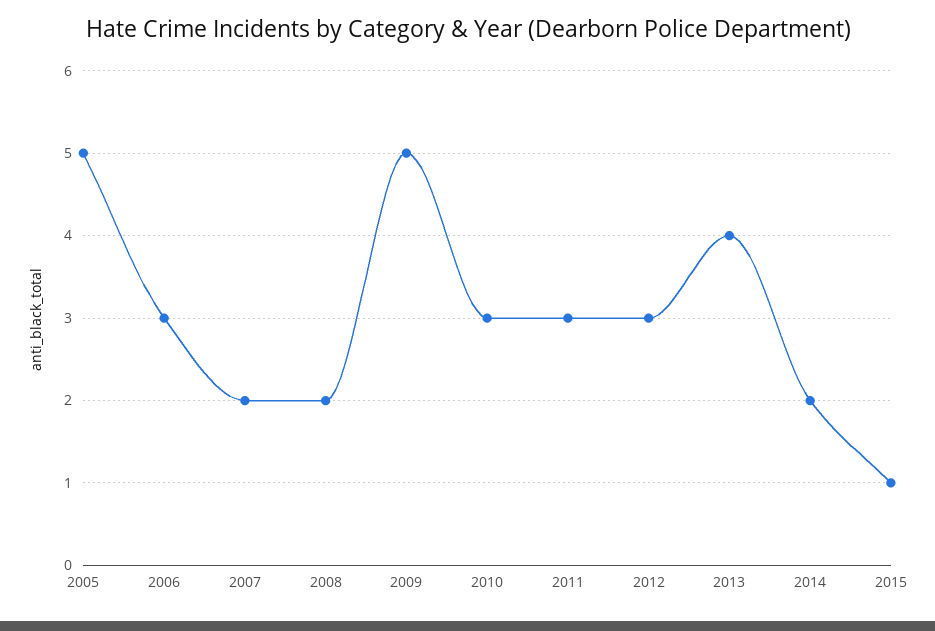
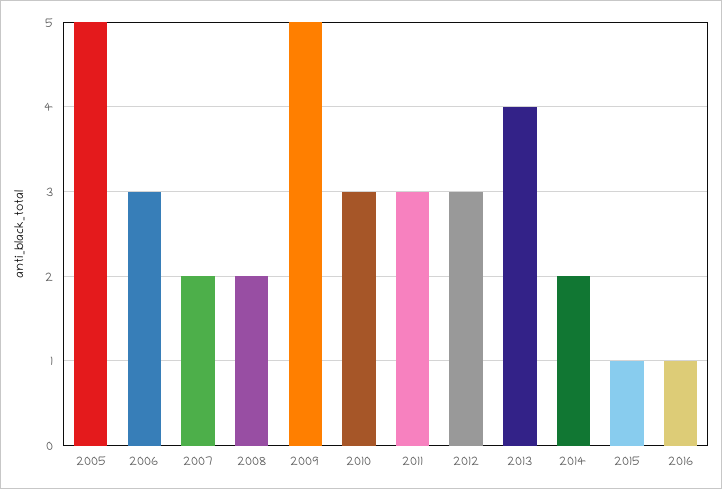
2016: none -> 1

